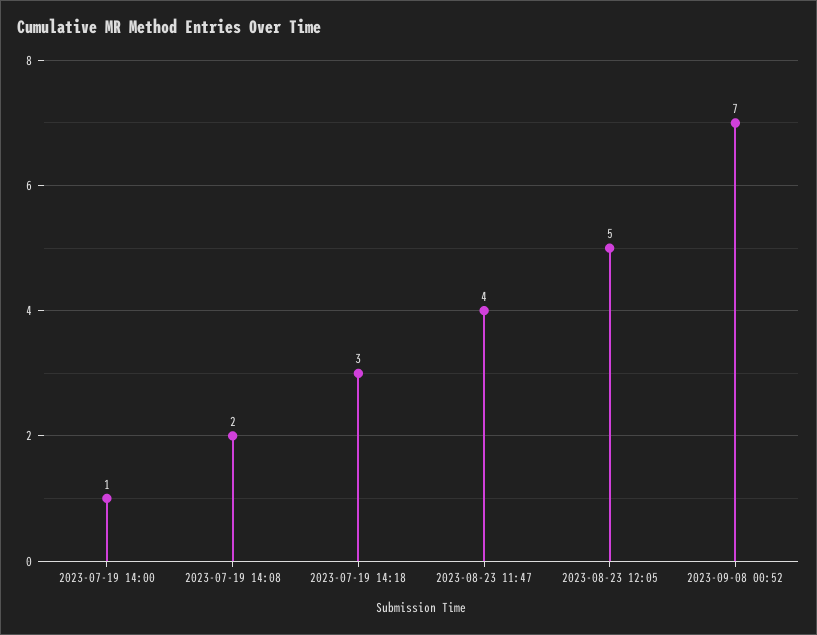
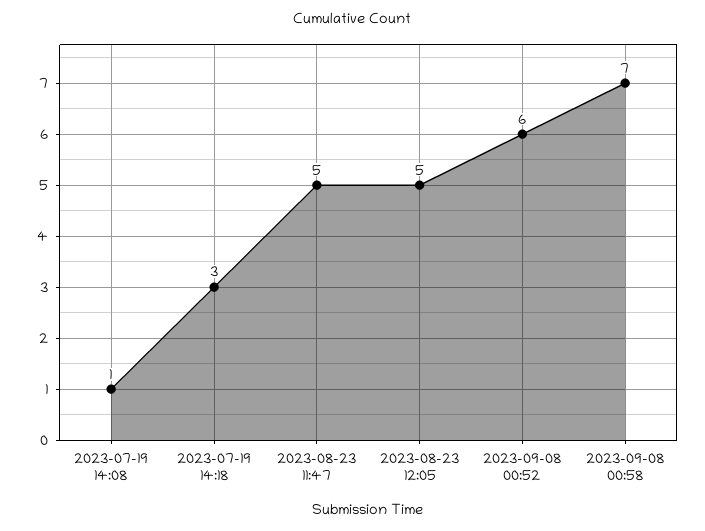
2023-07-19 14:00: 1 -> none
2023-07-19 14:08: 2 -> 1
2023-08-23 11:47: 4 -> 5
2023-09-08 00:52: 7 -> 6
2023-09-08 00:58: none -> 7

